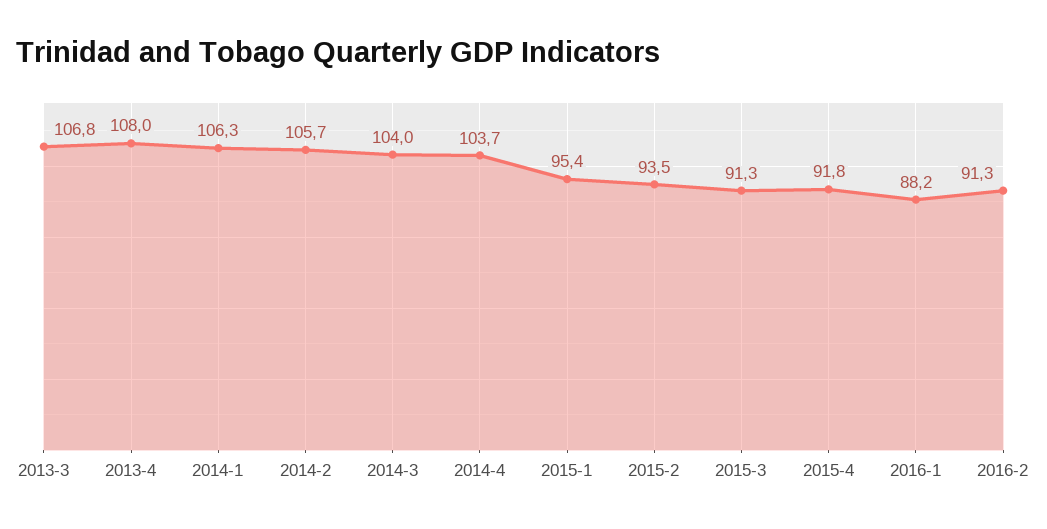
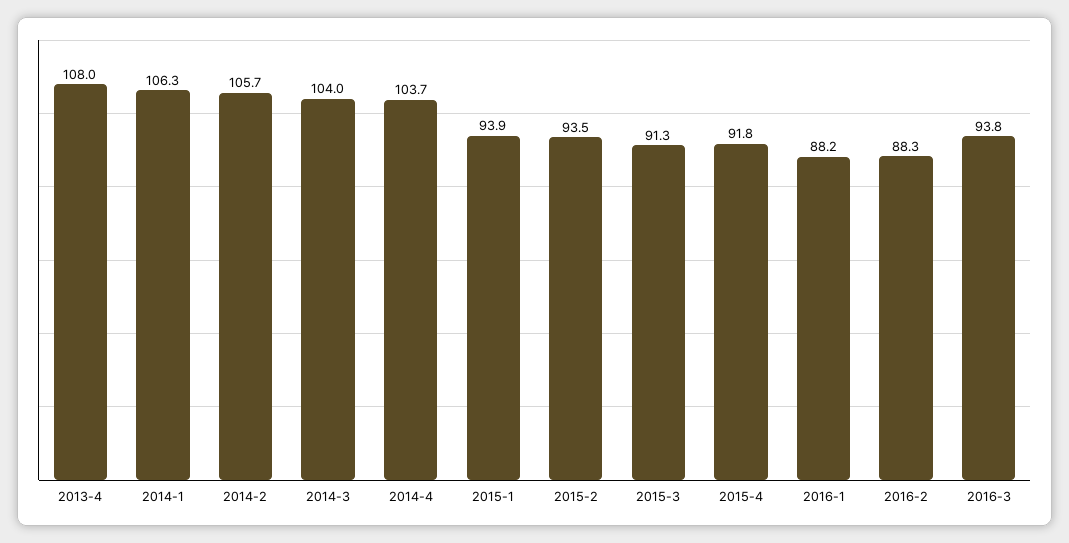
2013-3: 106.8 -> none
2015-1: 95.4 -> 93.9
2016-2: 91.3 -> 88.3
2016-3: none -> 93.8

